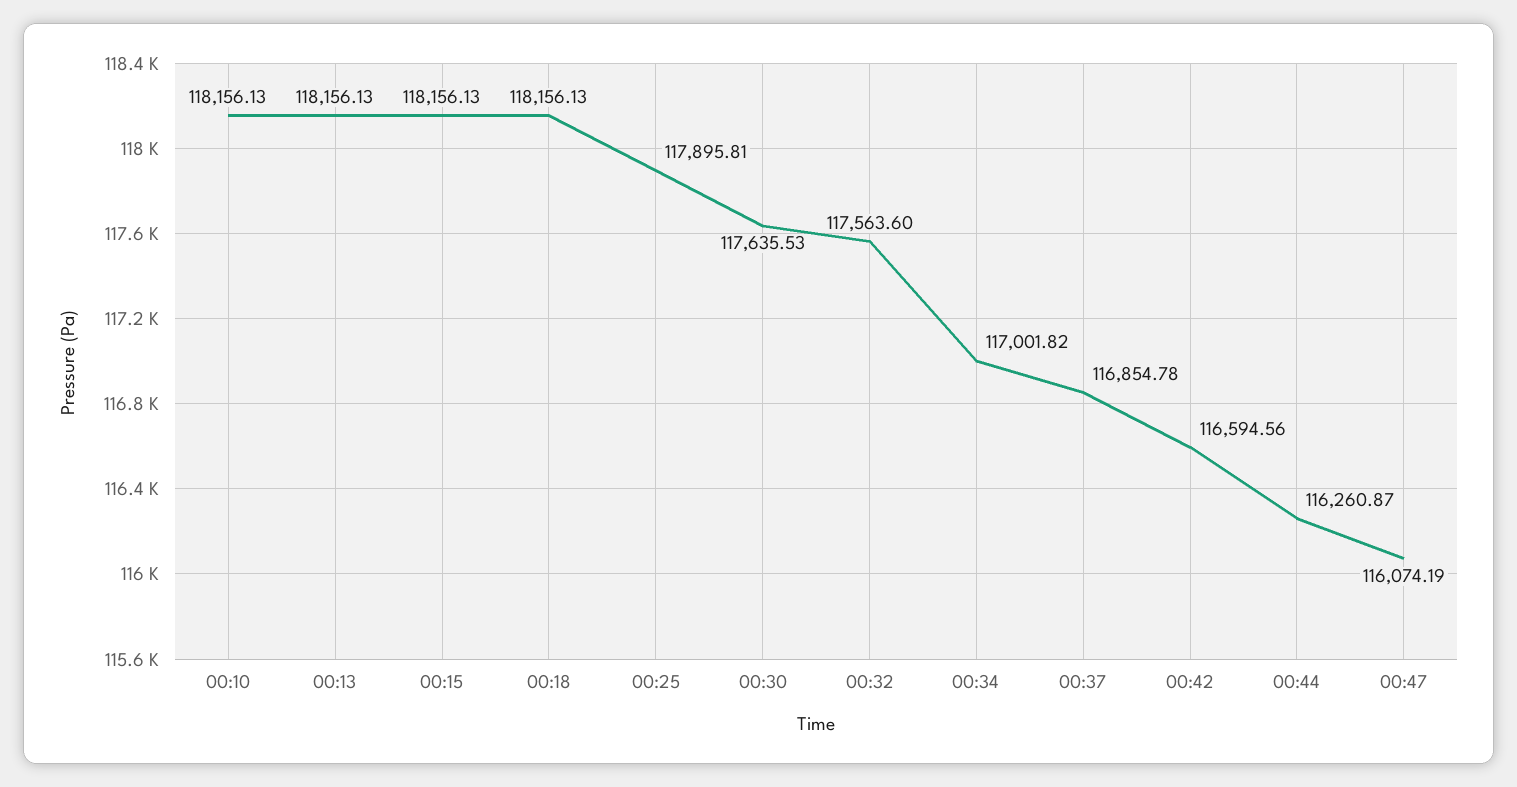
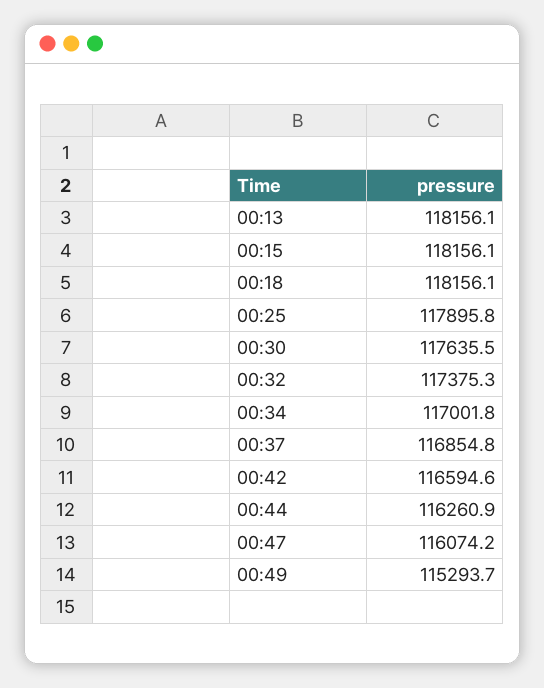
00:10: 118156.13 -> none
00:32: 117563.6 -> 117375.3
00:49: none -> 115293.7

